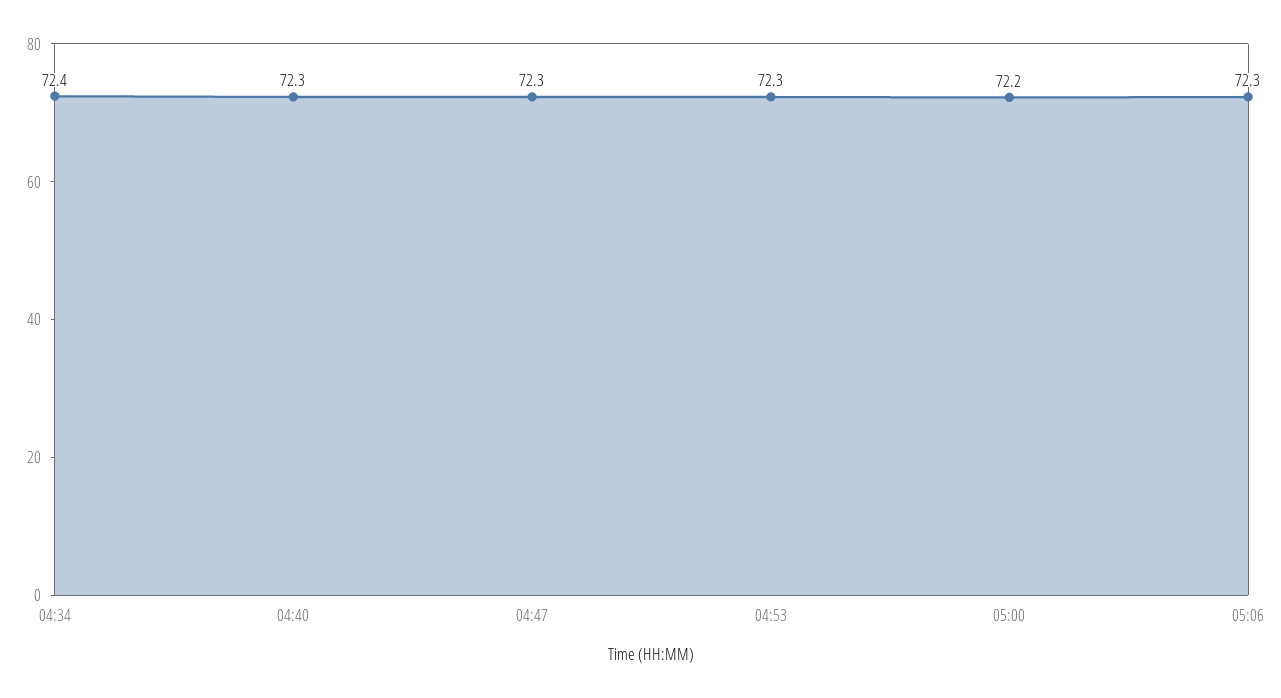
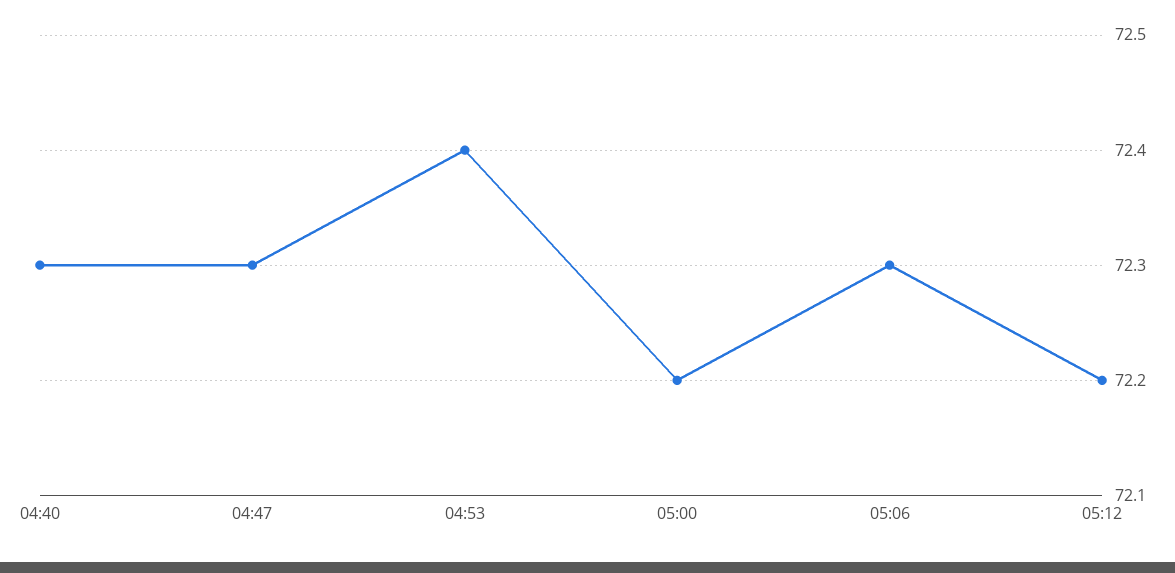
04:34: 72.4 -> none
04:53: 72.3 -> 72.4
05:12: none -> 72.2

